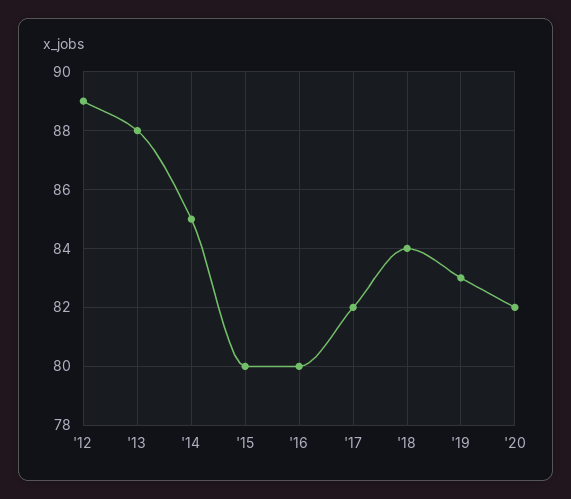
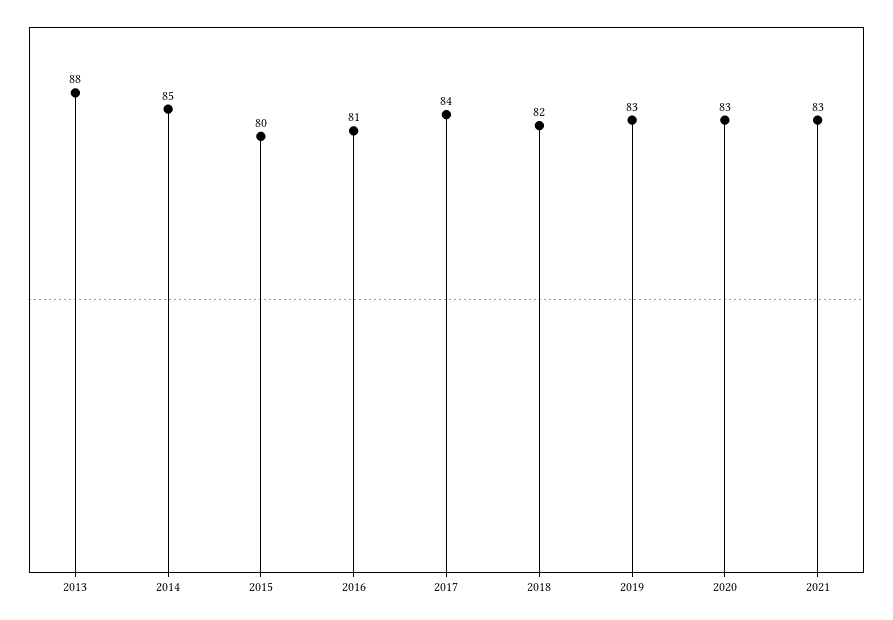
'12: 89 -> none
'16: 80 -> 81
'17: 82 -> 84
'18: 84 -> 82
'20: 82 -> 83
2021: none -> 83

